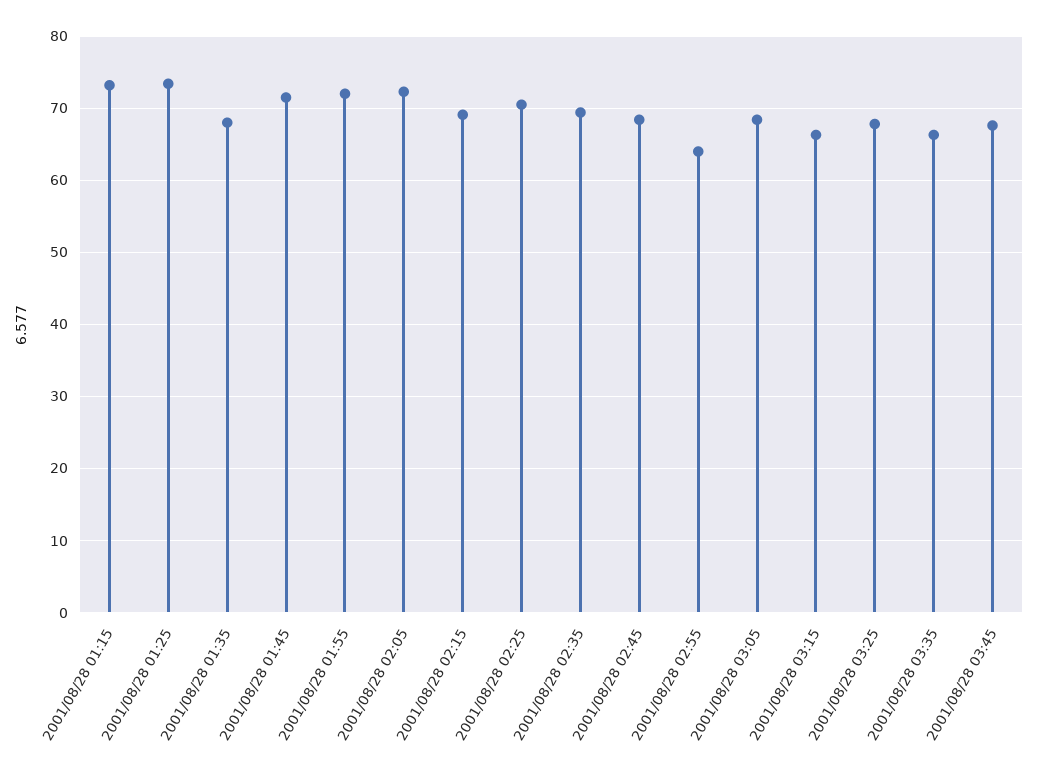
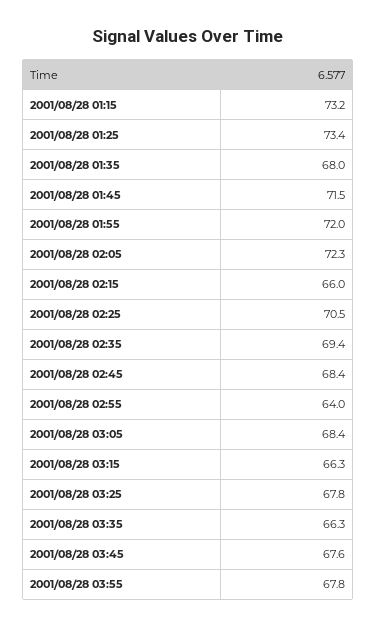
2001/08/28 02:15: 69 -> 66
2001/08/28 03:55: none -> 67.8

